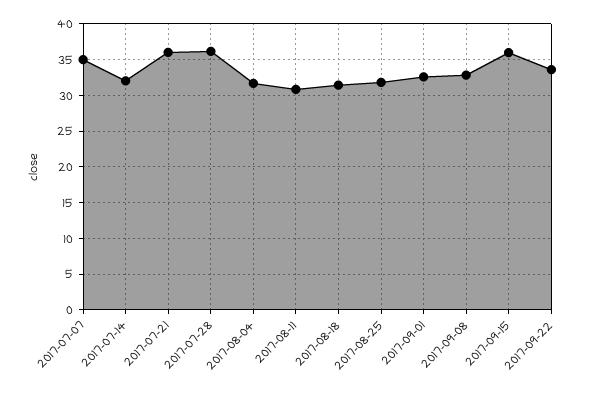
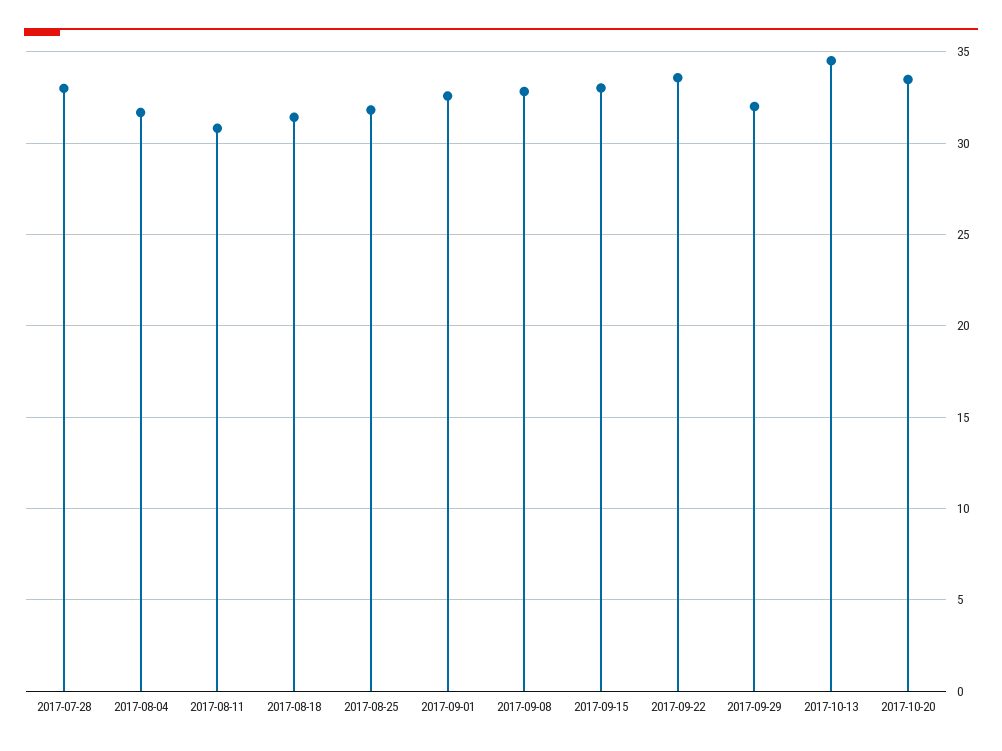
2017-07-07: 35 -> none
2017-07-14: 32 -> none
2017-07-21: 36 -> none
2017-07-28: 36 -> 33
2017-09-15: 36 -> 33
2017-09-29: none -> 32
2017-10-13: none -> 34.5
2017-10-20: none -> 33.5

